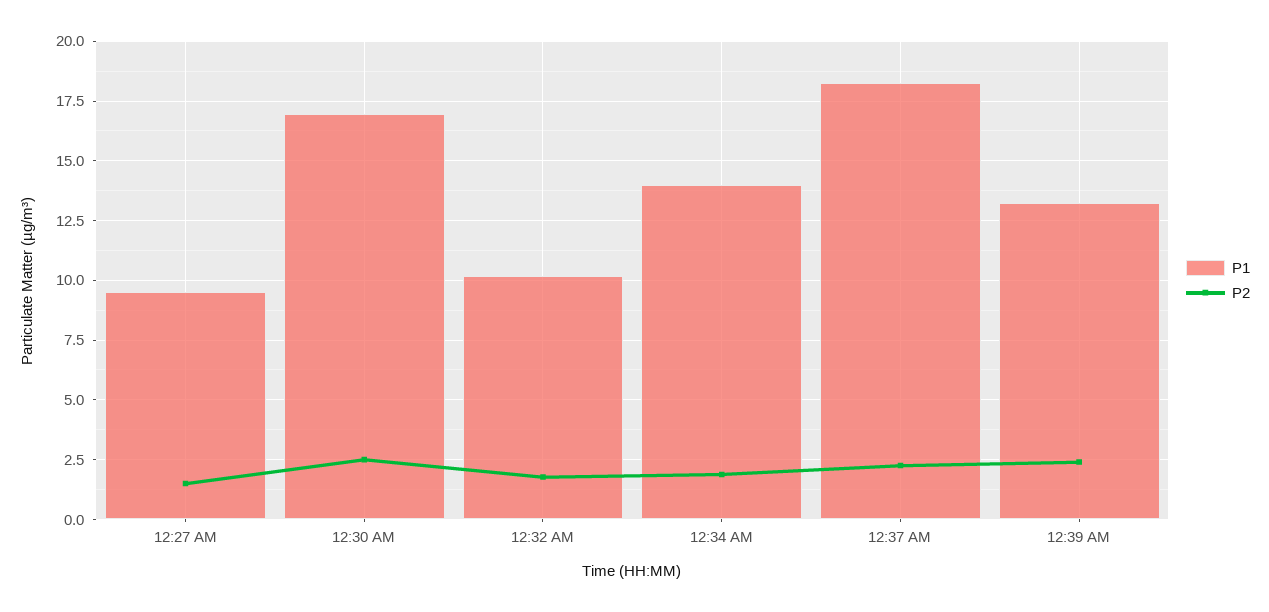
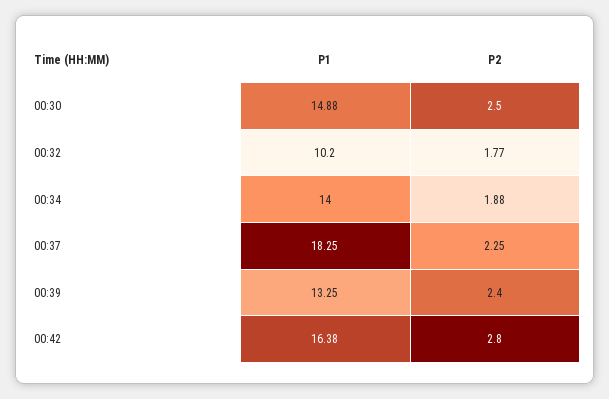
P1, 12:27 AM: 9.5 -> none
P2, 12:27 AM: 1.5 -> none
P1, 12:30 AM: 17 -> 14.88
P1, 00:42: none -> 16.38
P2, 00:42: none -> 2.8

